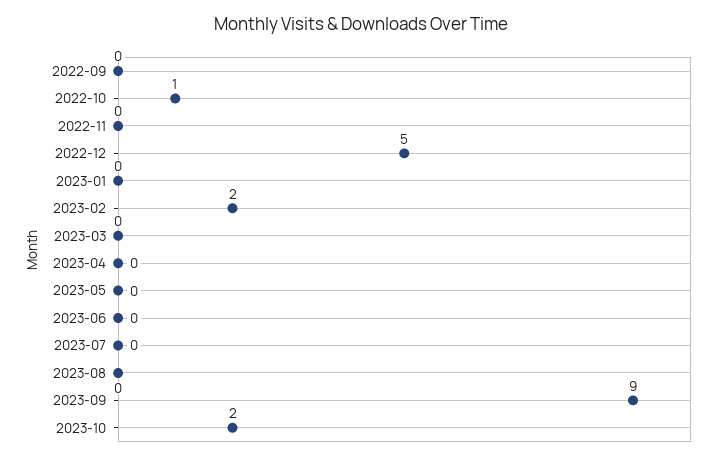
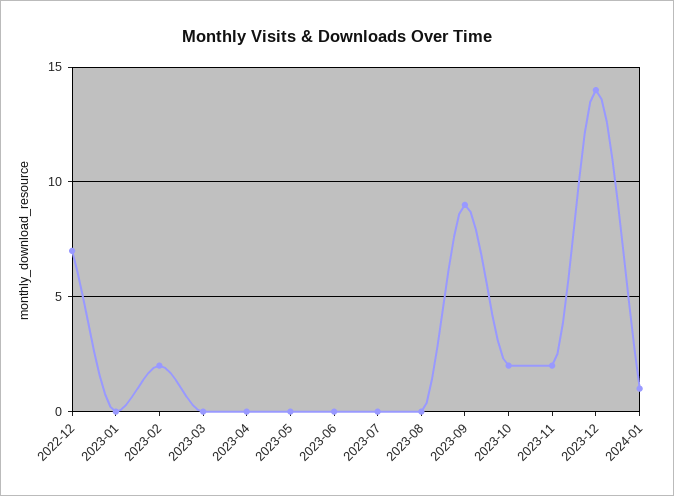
2022-09: 0 -> none
2022-10: 1 -> none
2022-11: 0 -> none
2022-12: 5 -> 7
2023-11: none -> 2
2023-12: none -> 14
2024-01: none -> 1

